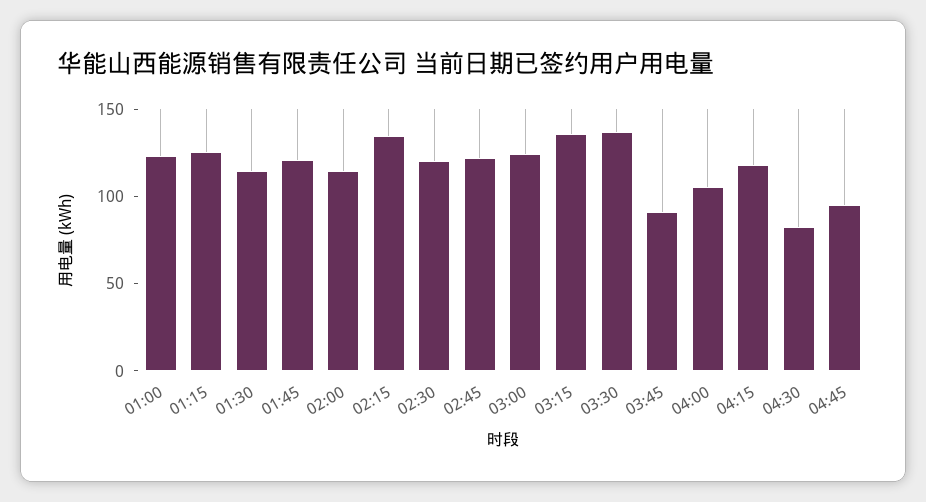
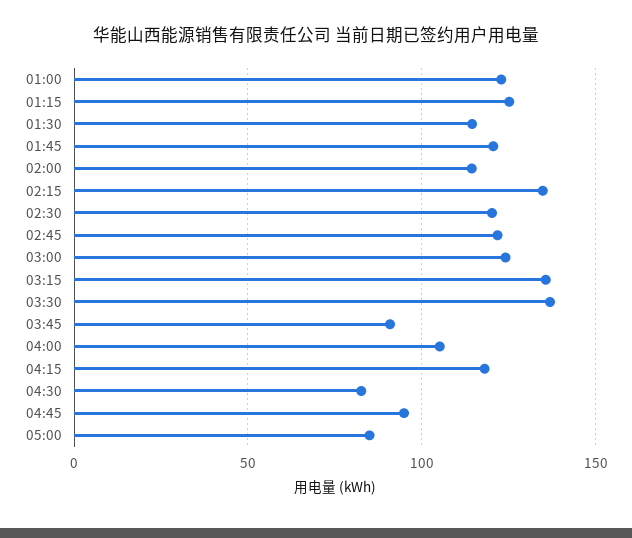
05:00: none -> 85

